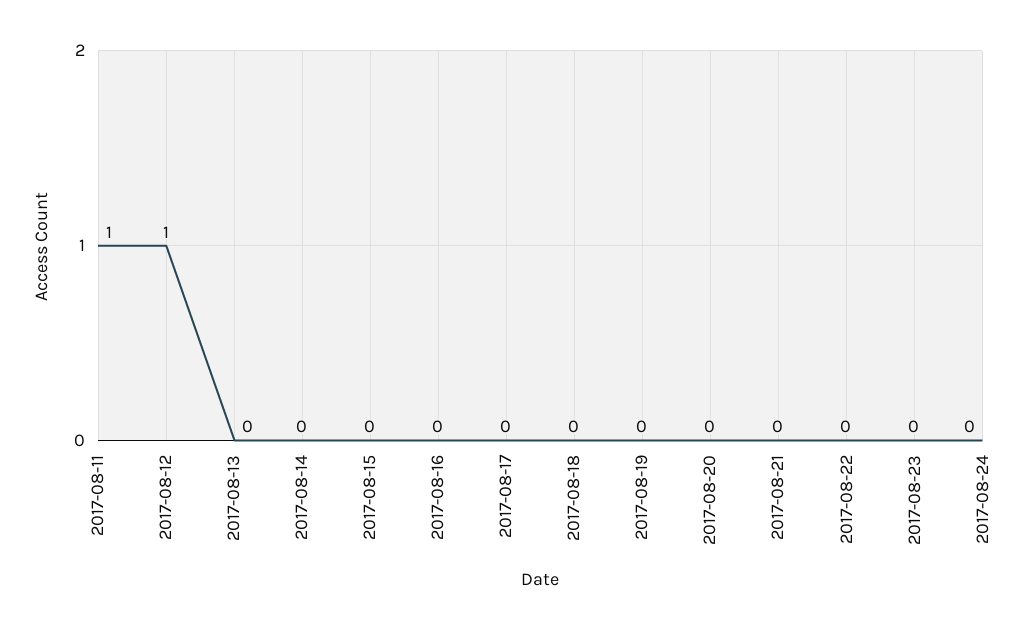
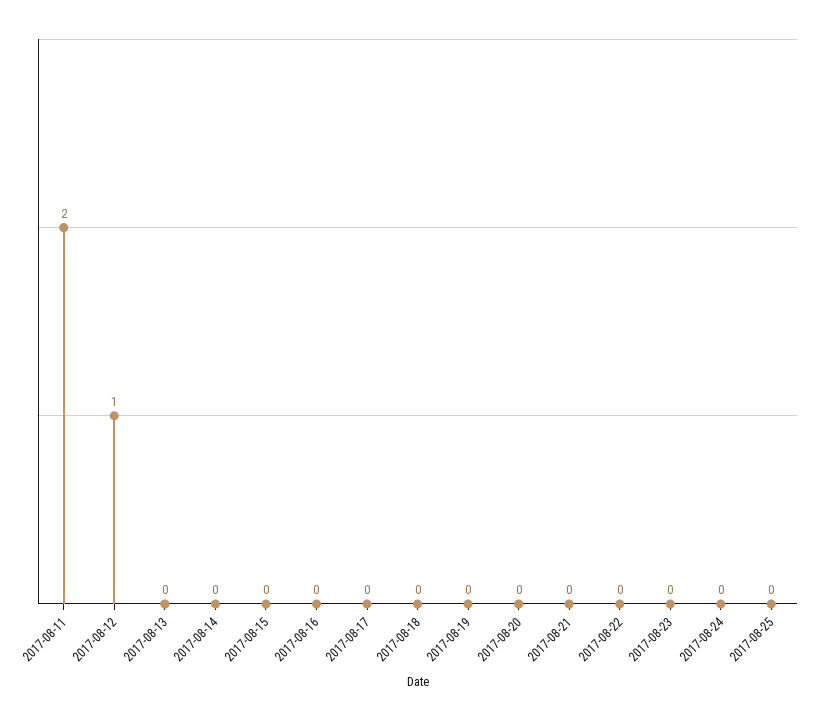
2017-08-11: 1 -> 2
2017-08-25: none -> 0

